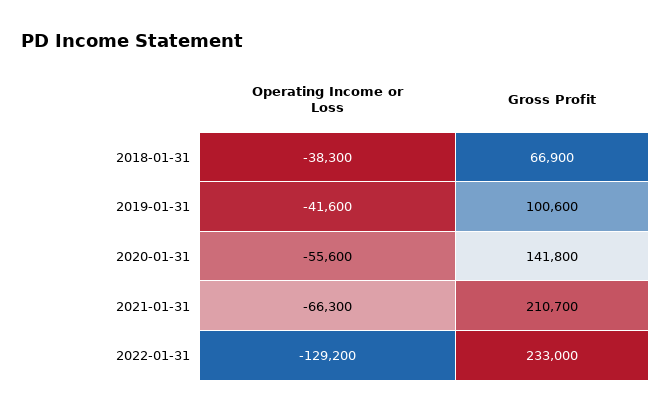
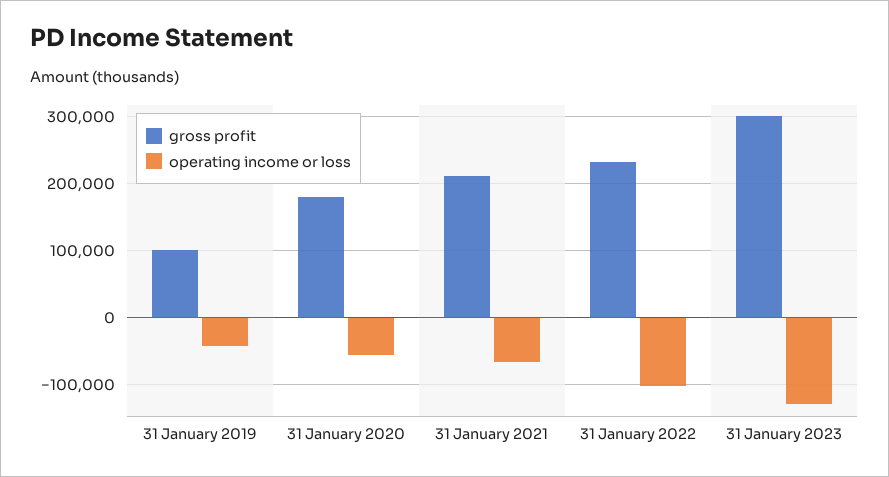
Operating Income or Loss, 2018-01-31: -38300 -> none
Gross Profit, 2018-01-31: 66900 -> none
Gross Profit, 2020-01-31: 141800 -> 180000
Operating Income or Loss, 2022-01-31: -129200 -> -100000
Gross Profit, 31 January 2023: none -> 300000
Operating Income or Loss, 31 January 2023: none -> -130000

